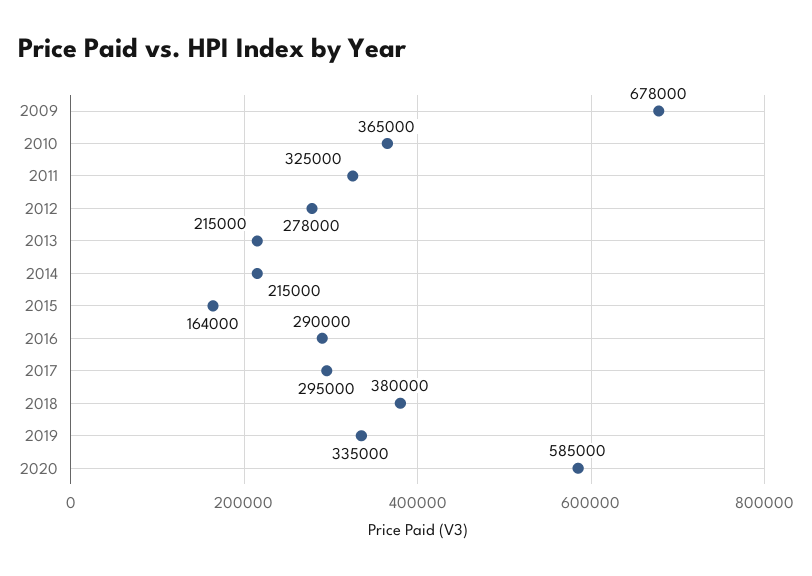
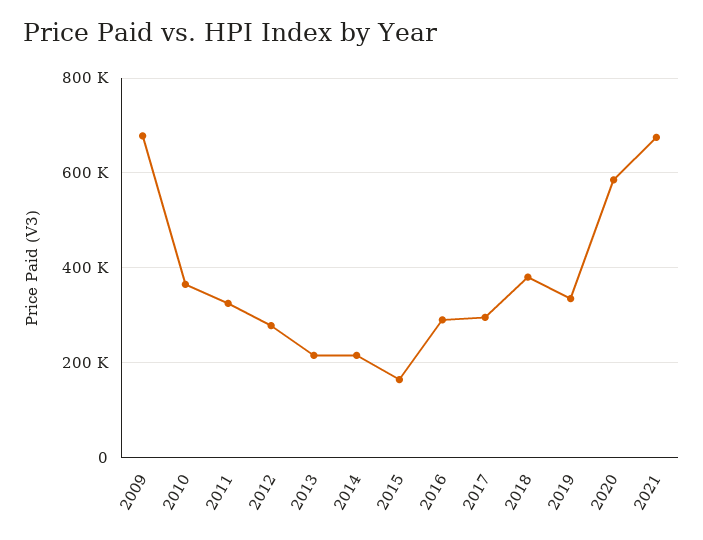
2021: none -> 680000

